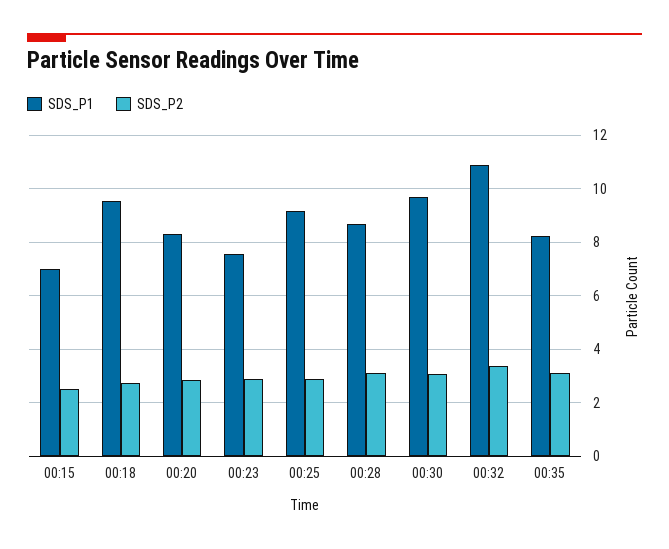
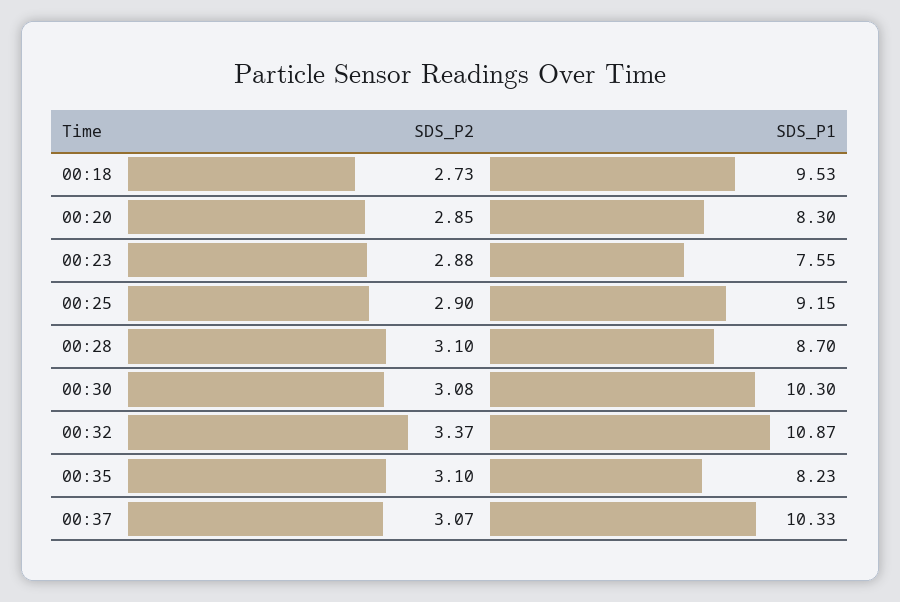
SDS_P1, 00:15: 7 -> none
SDS_P2, 00:15: 2.5 -> none
SDS_P1, 00:30: 9.75 -> 10.3
SDS_P2, 00:37: none -> 3.07
SDS_P1, 00:37: none -> 10.33

